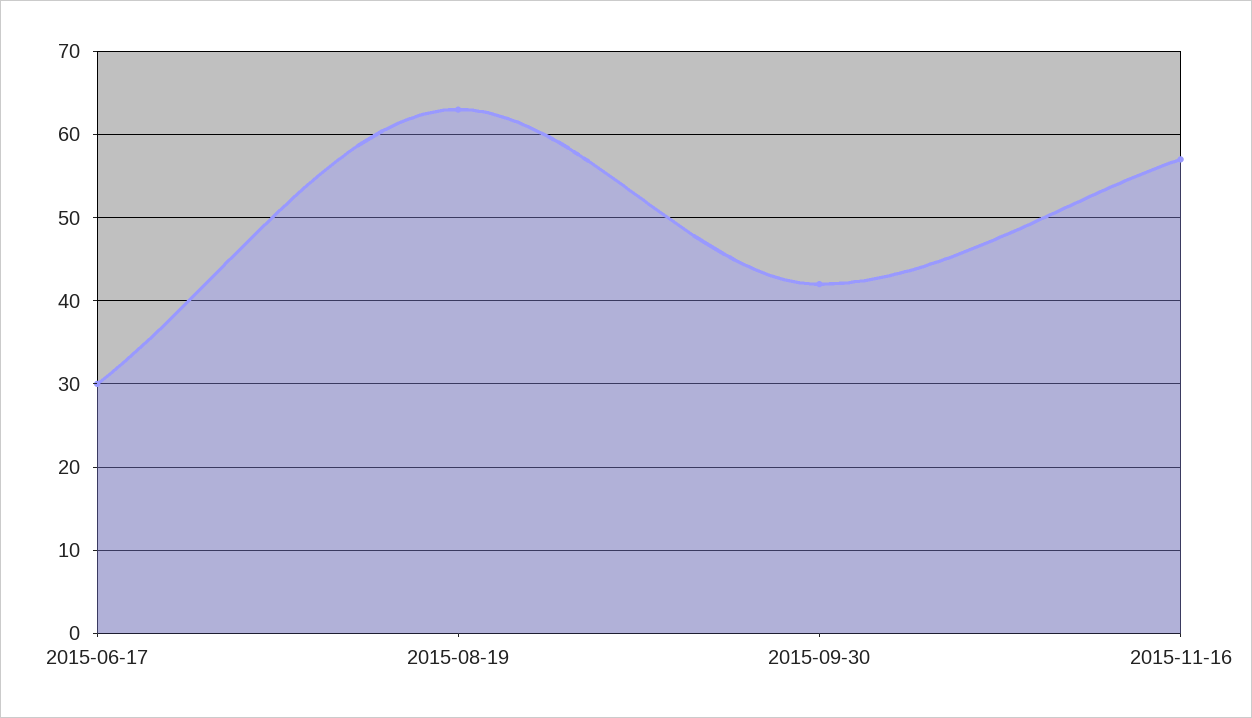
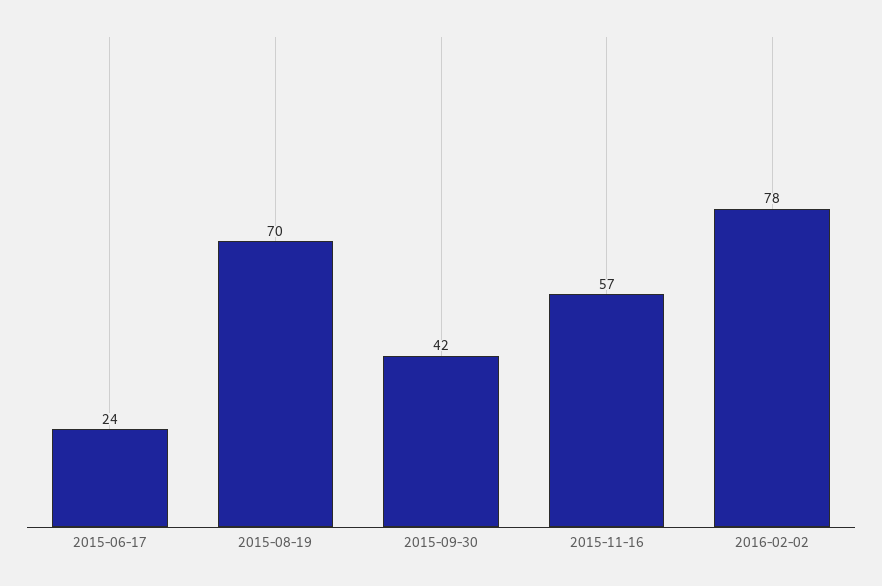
2015-06-17: 30 -> 24
2015-08-19: 63 -> 70
2016-02-02: none -> 78

